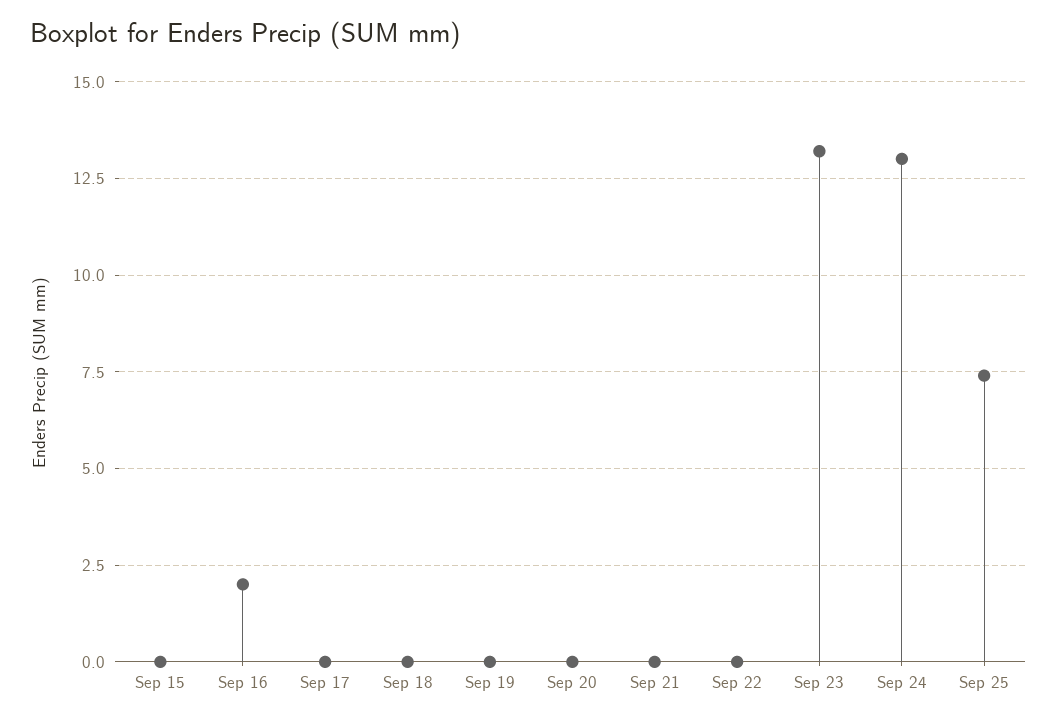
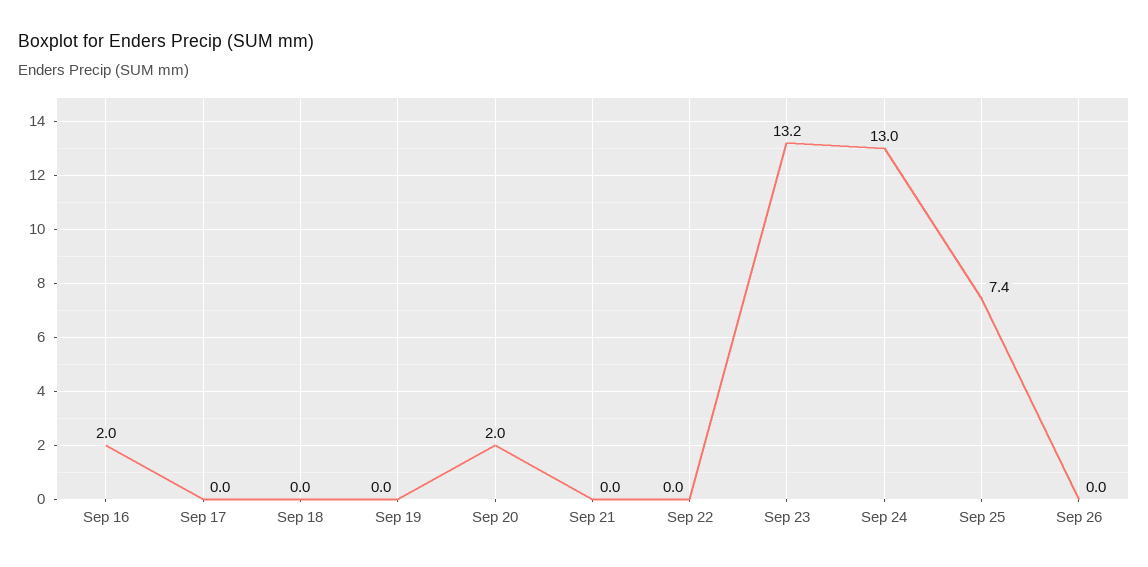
Sep 15: 0 -> none
Sep 20: 0 -> 2
Sep 26: none -> 0

